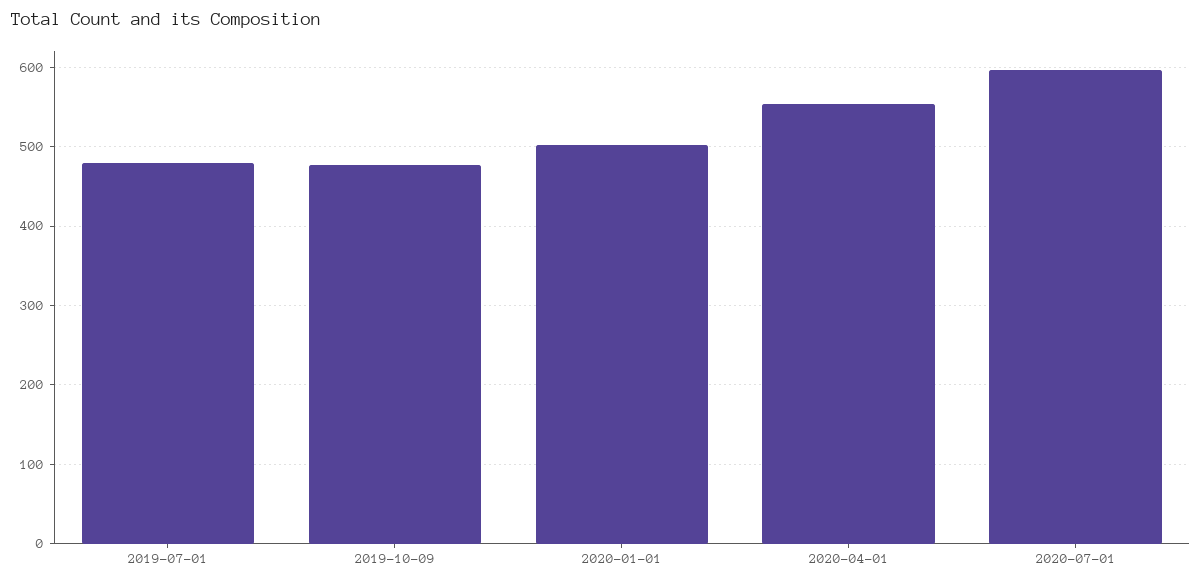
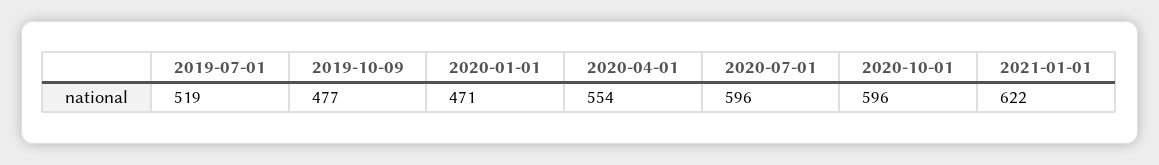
2019-07-01: 480 -> 519
2020-01-01: 500 -> 471
2020-10-01: none -> 596
2021-01-01: none -> 622

